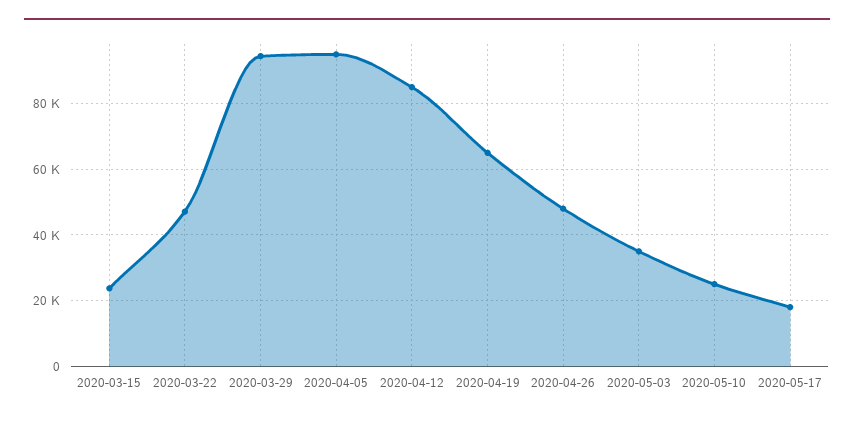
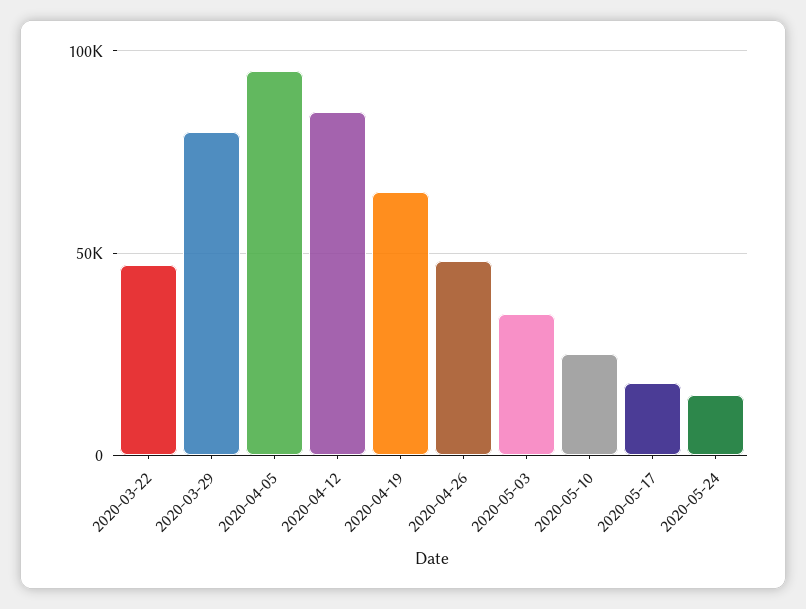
2020-03-15: 24000 -> none
2020-03-29: 94000 -> 80000
2020-05-24: none -> 15000

